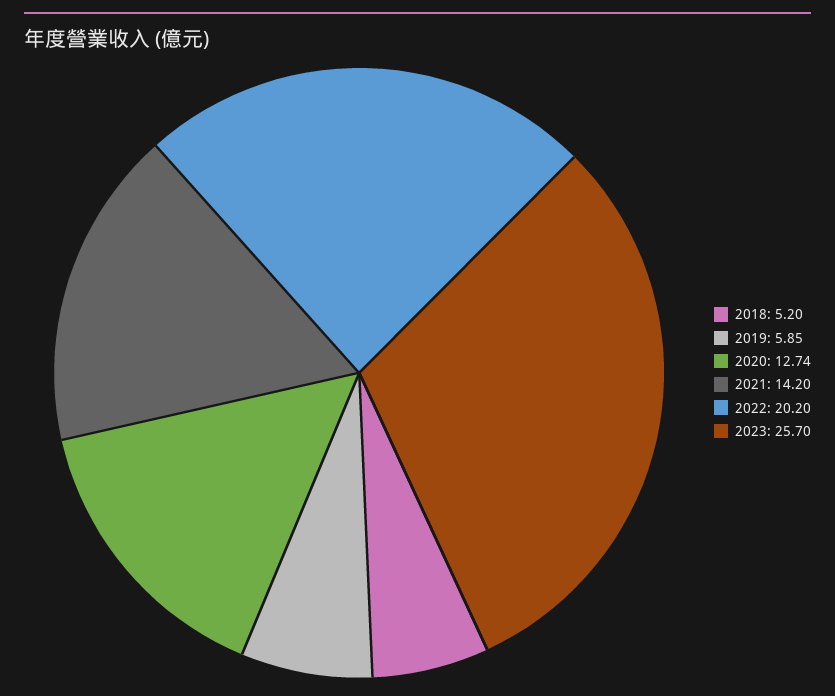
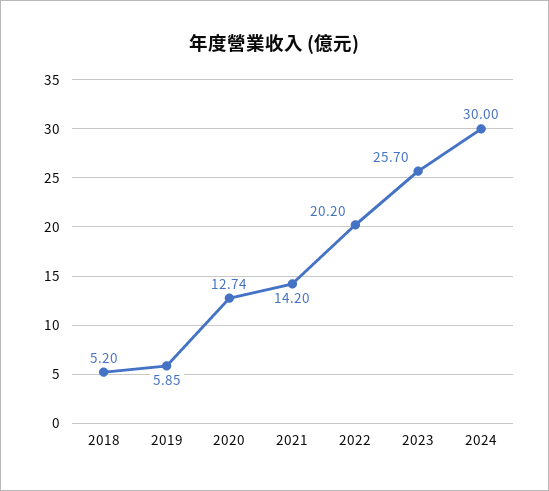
2024: none -> 30

